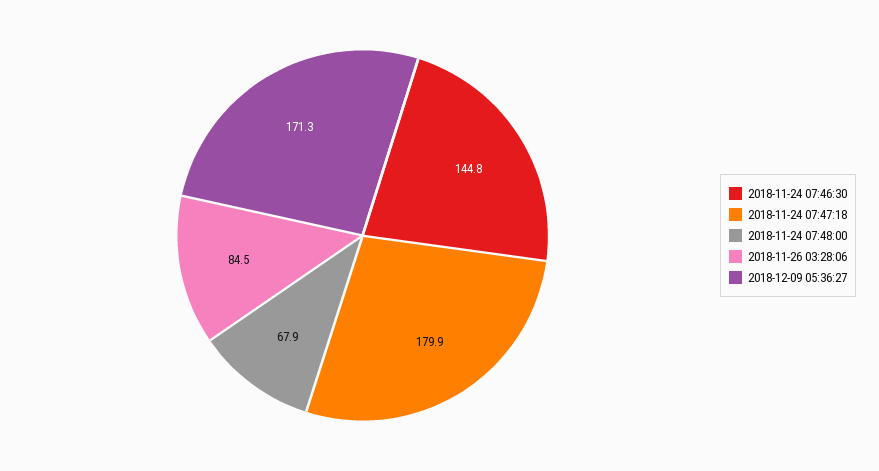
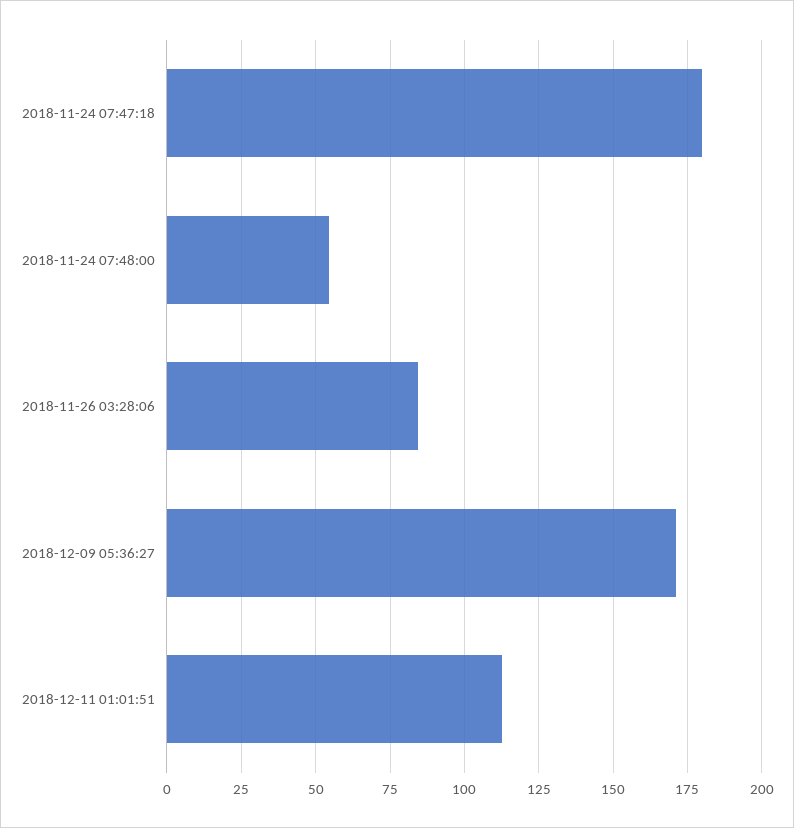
2018-11-24 07:46:30: 144.8 -> none
2018-11-24 07:48:00: 67.9 -> 55
2018-12-11 01:01:51: none -> 112.5

